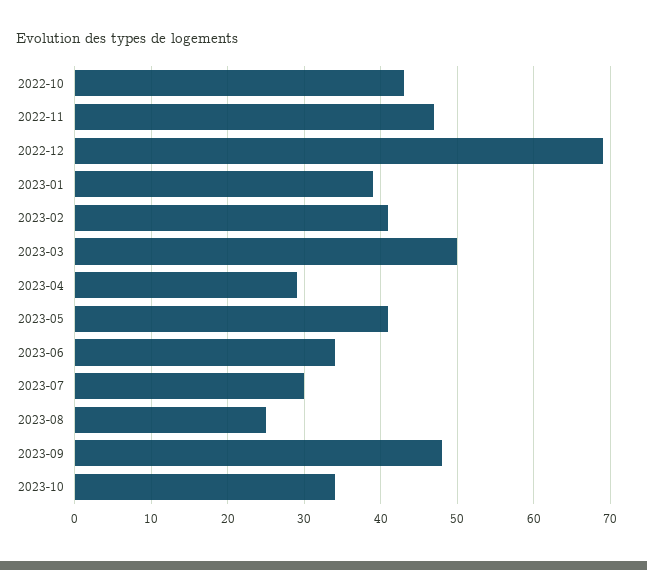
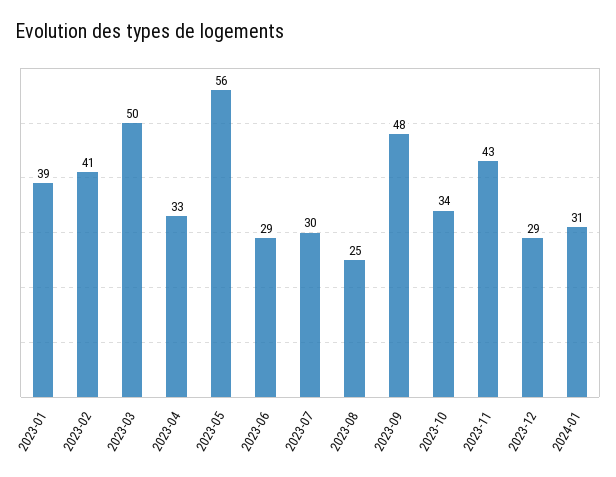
2022-10: 43 -> none
2022-11: 47 -> none
2022-12: 69 -> none
2023-04: 29 -> 33
2023-05: 41 -> 56
2023-06: 34 -> 29
2023-11: none -> 43
2023-12: none -> 29
2024-01: none -> 31

